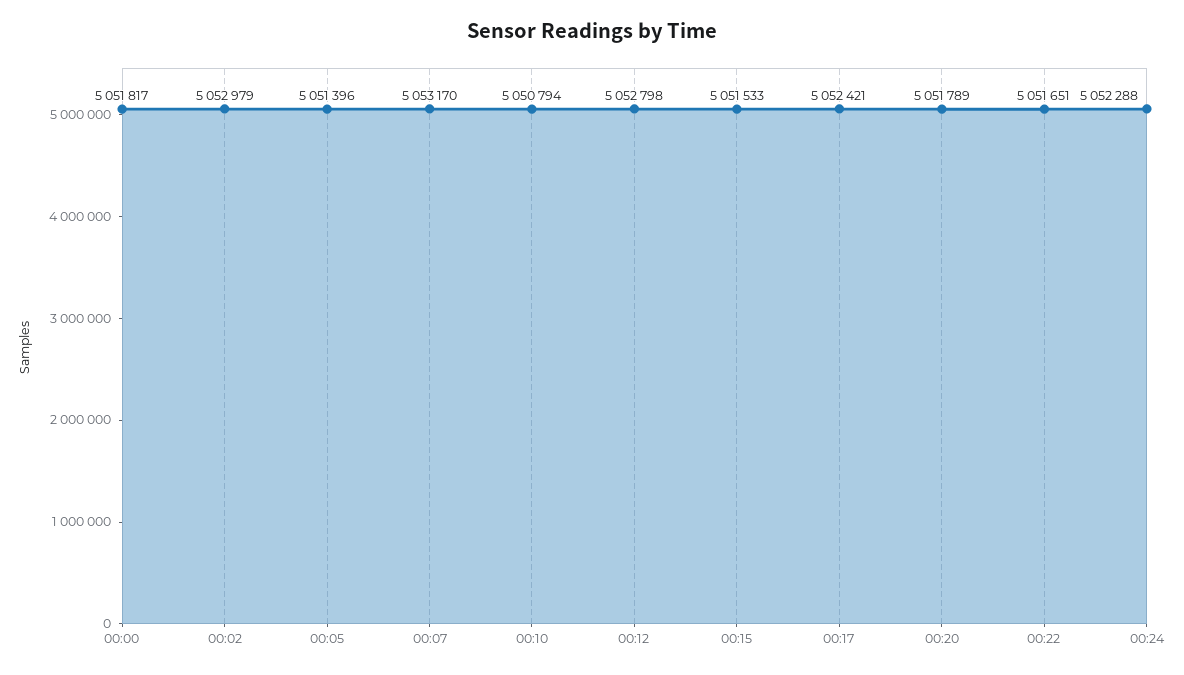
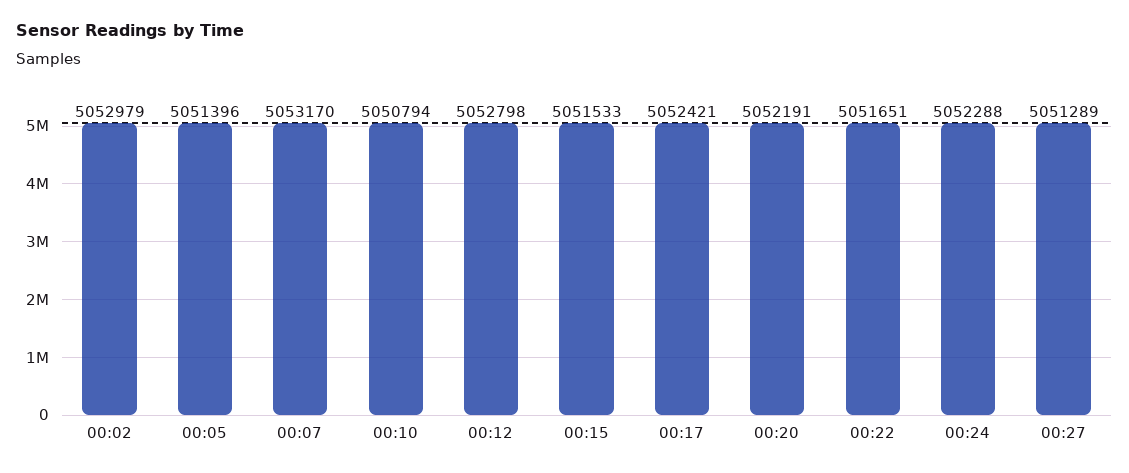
00:00: 5051817 -> none
00:20: 5051789 -> 5052191
00:27: none -> 5051289

